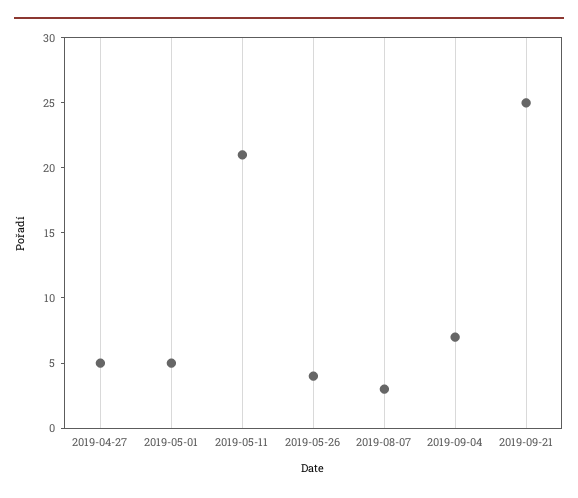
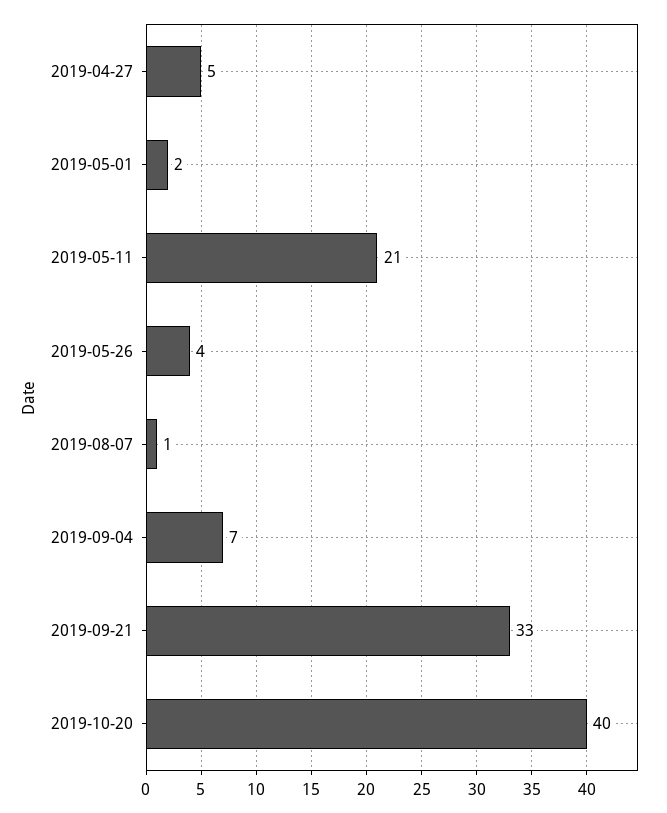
2019-05-01: 5 -> 2
2019-08-07: 3 -> 1
2019-09-21: 25 -> 33
2019-10-20: none -> 40

